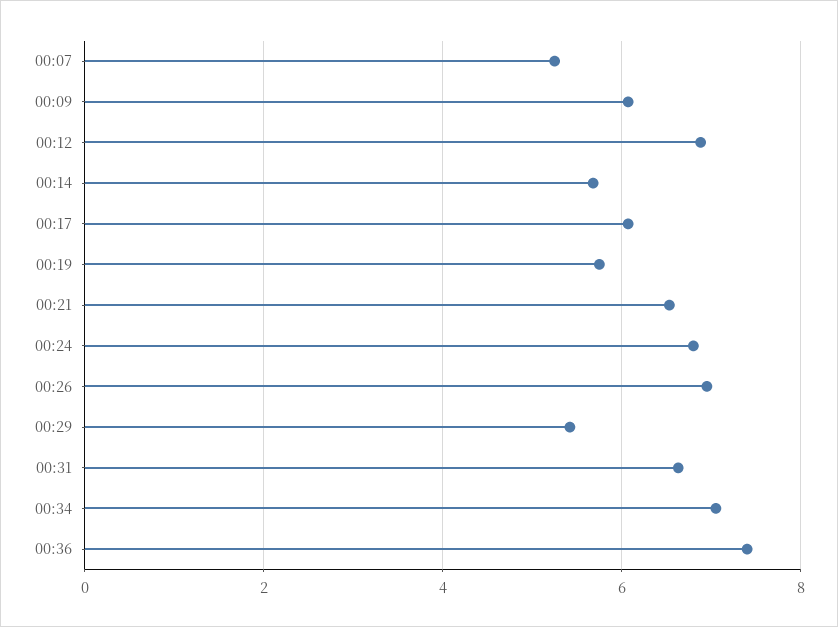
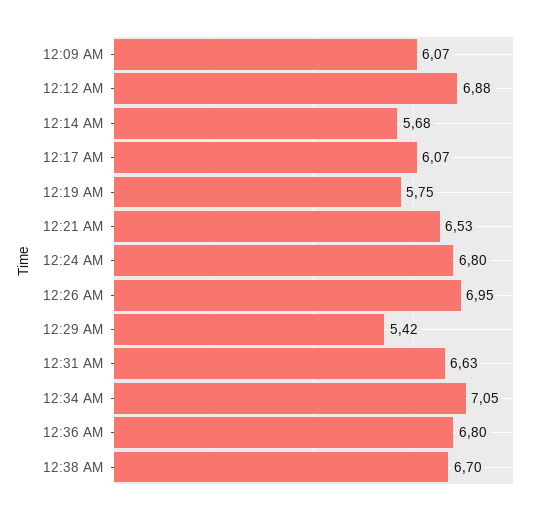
00:07: 5.2 -> none
00:36: 7.4 -> 6.8
12:38 AM: none -> 6.7

